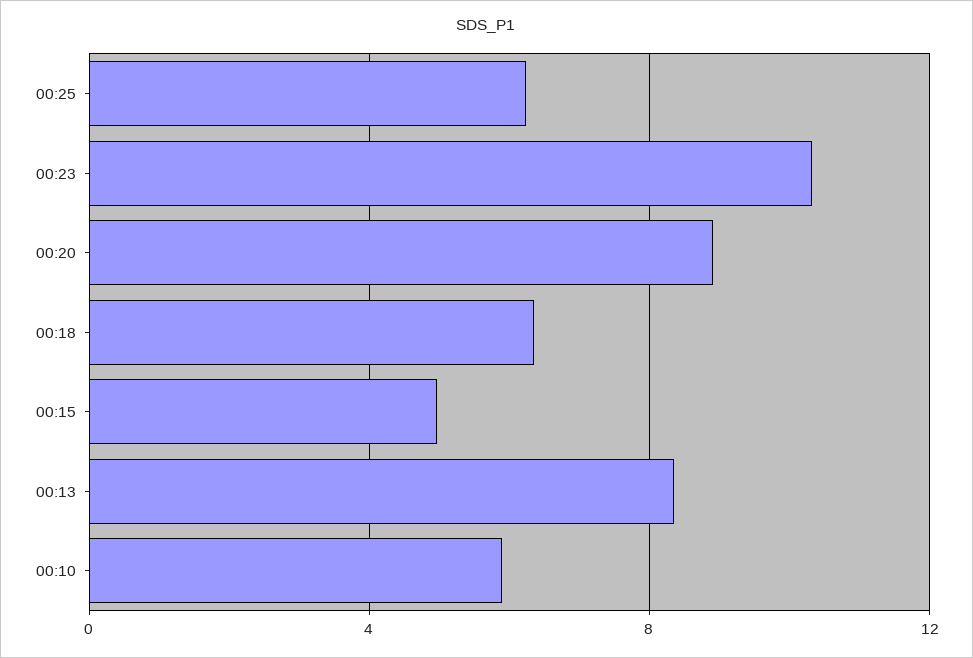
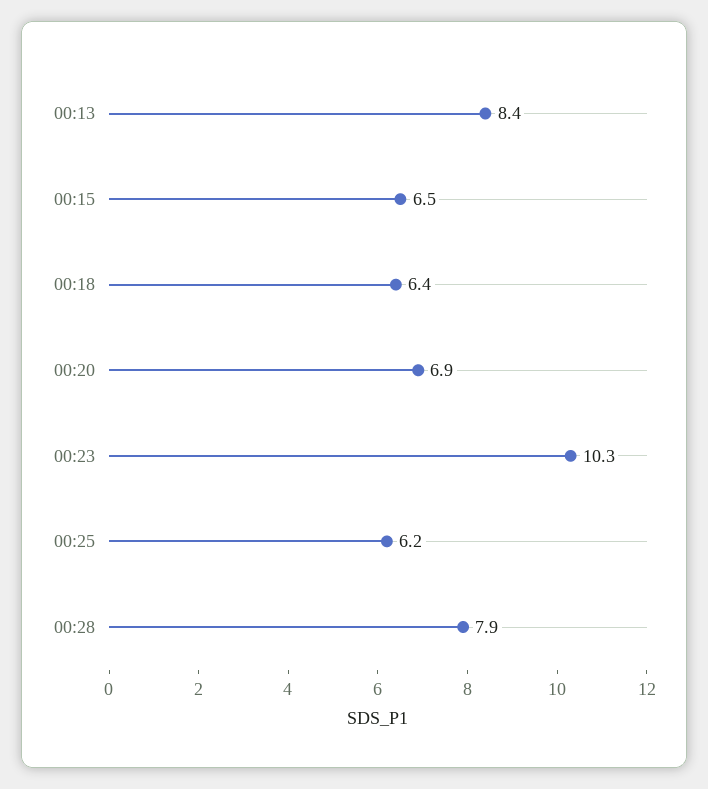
00:20: 9 -> 6.9
00:15: 5 -> 6.5
00:10: 6 -> none
00:28: none -> 7.9

